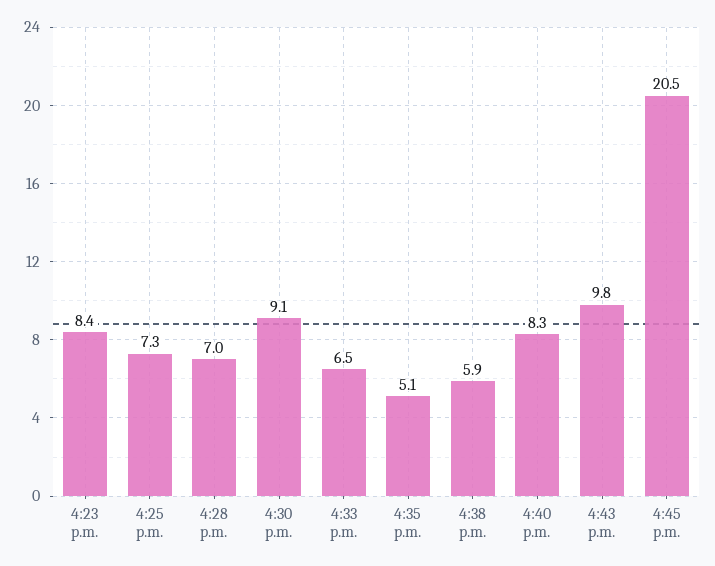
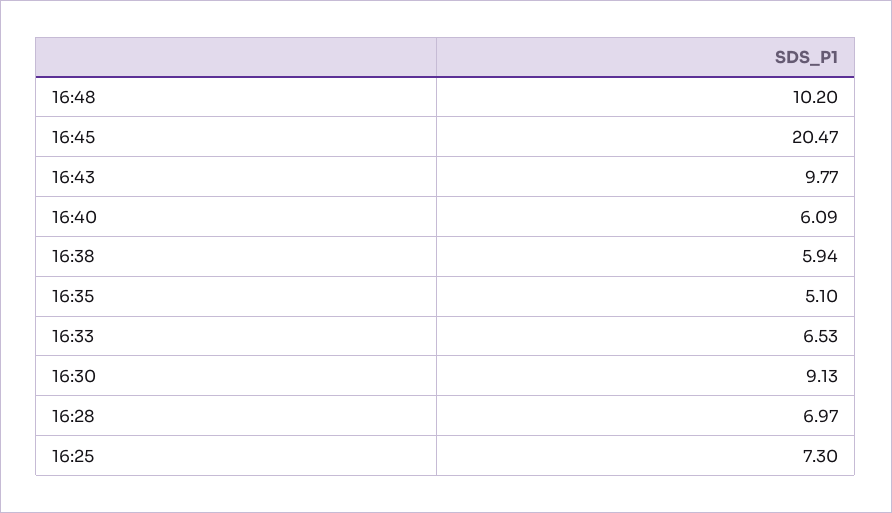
4:23 p.m.: 8.4 -> none
4:40 p.m.: 8.3 -> 6.09
16:48: none -> 10.2

